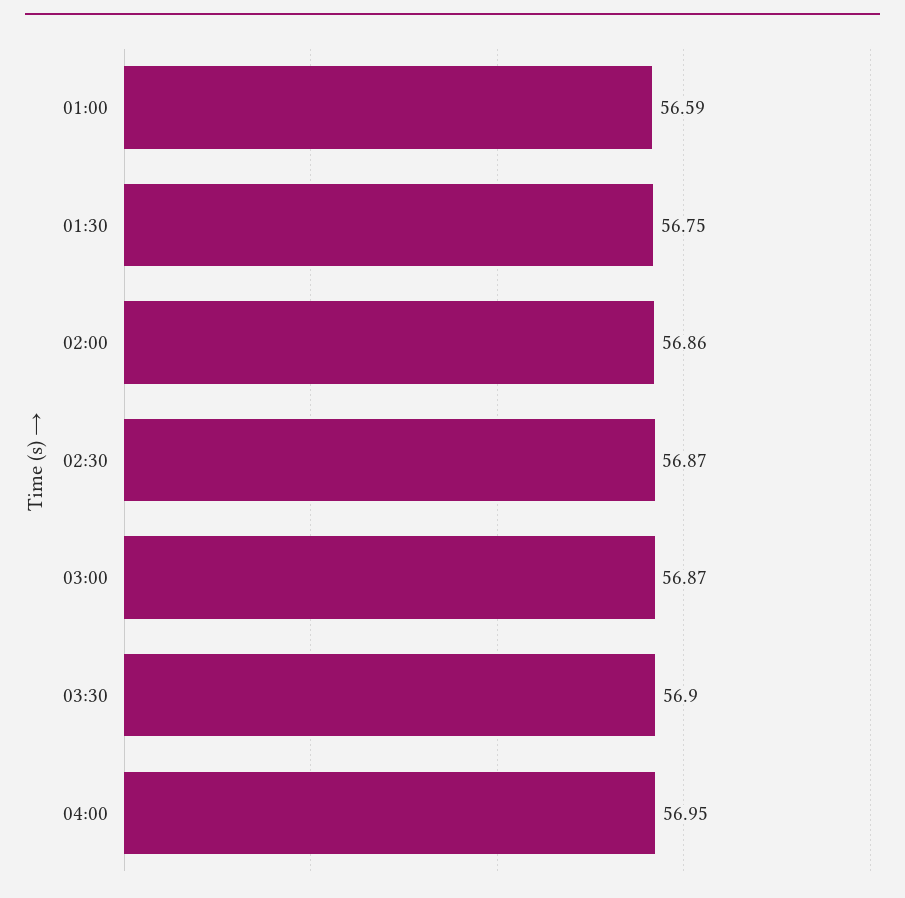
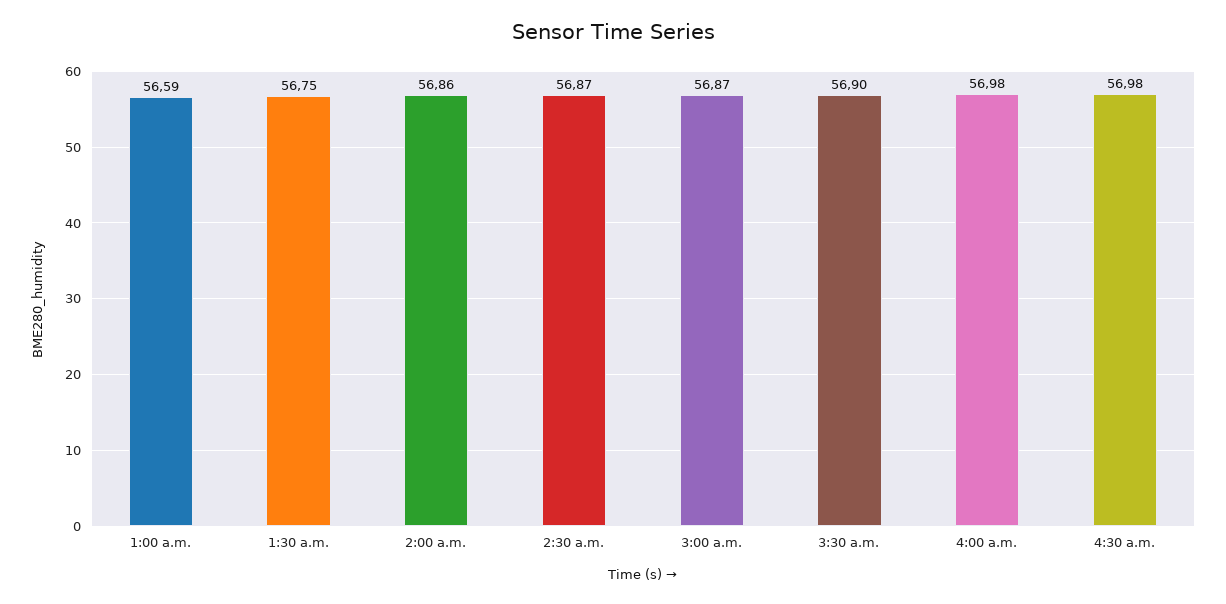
04:00: 56.95 -> 56.98
4:30 a.m.: none -> 56.98

